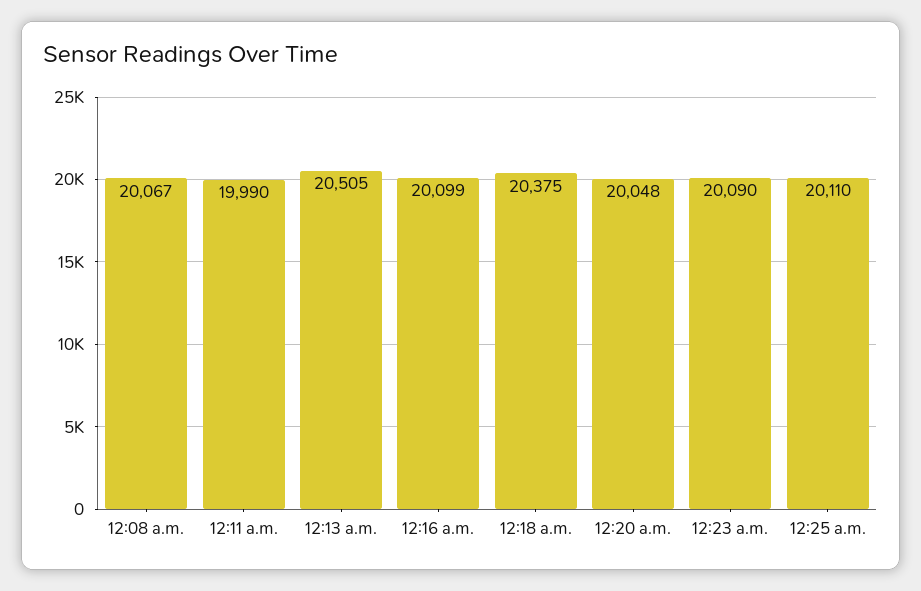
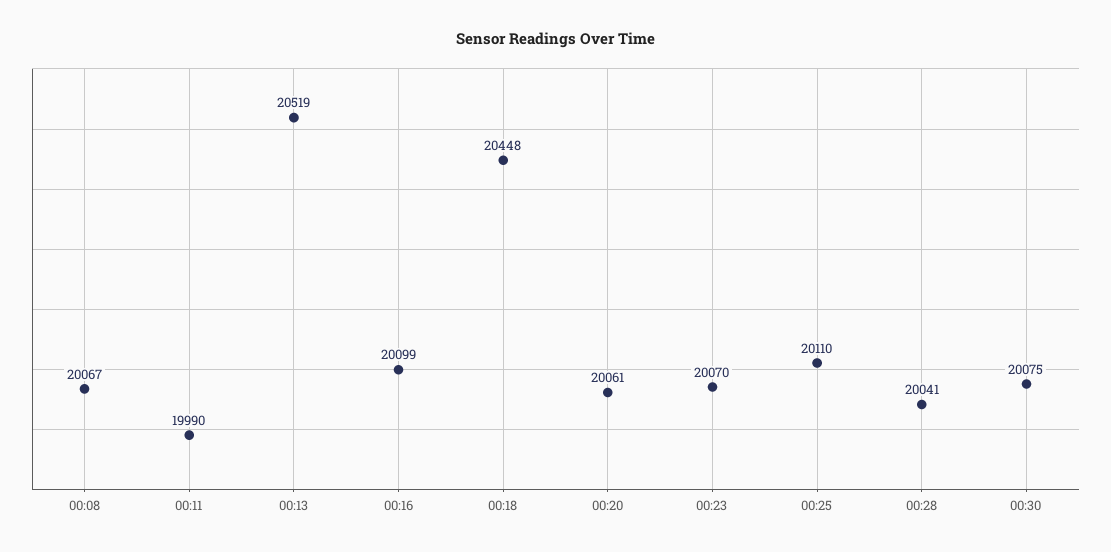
12:13 a.m.: 20505 -> 20519
12:18 a.m.: 20375 -> 20448
12:20 a.m.: 20048 -> 20061
12:23 a.m.: 20090 -> 20070
00:28: none -> 20041
00:30: none -> 20075

